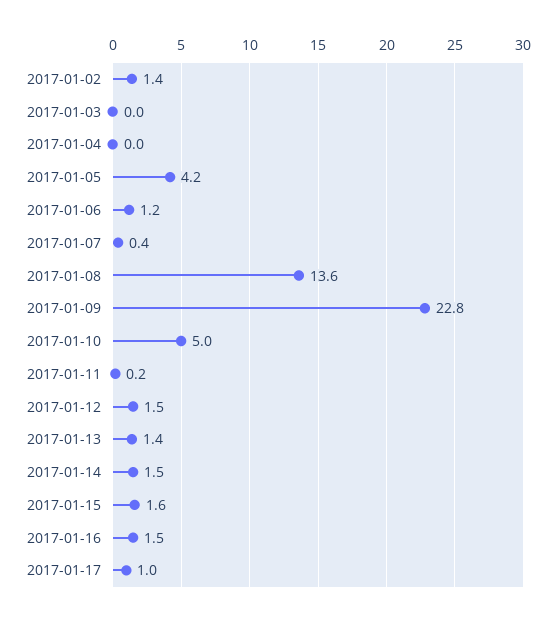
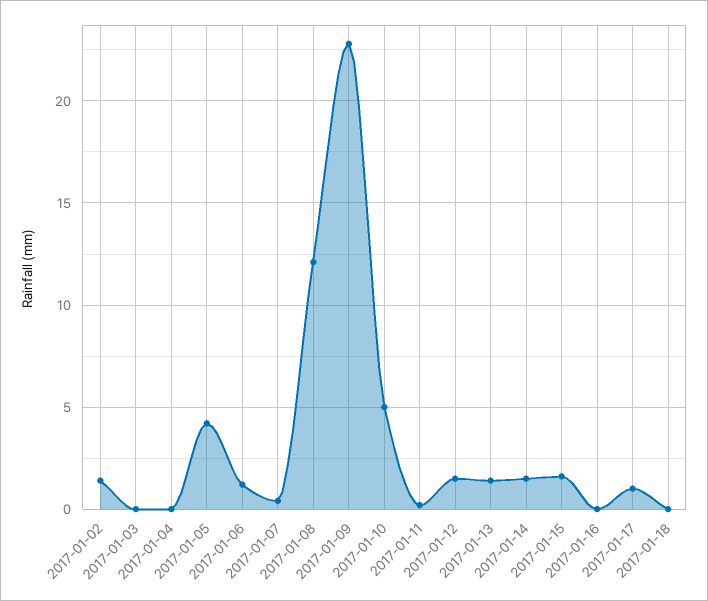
2017-01-08: 13.6 -> 12
2017-01-16: 1.5 -> 0
2017-01-18: none -> 0

